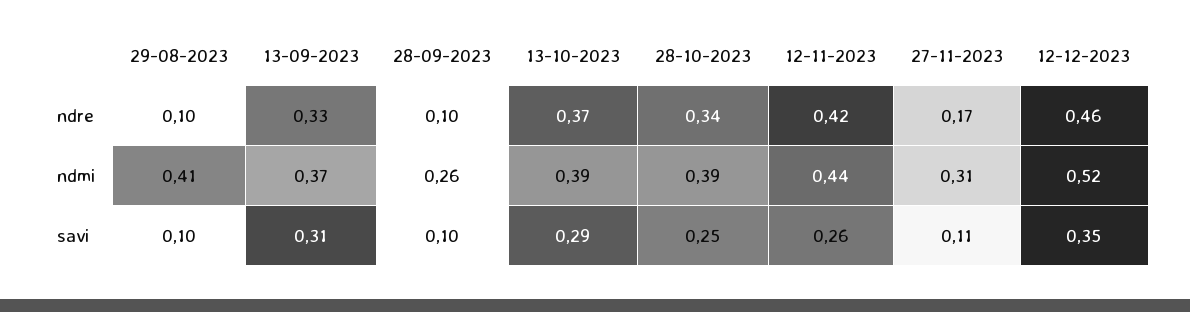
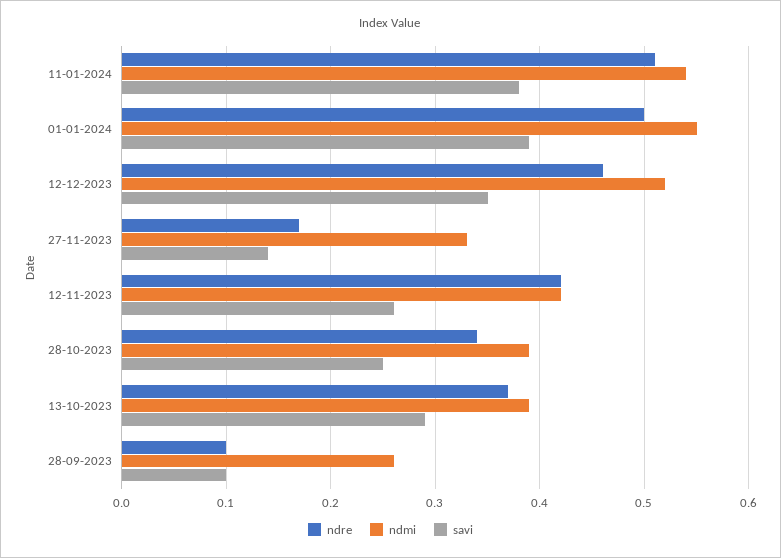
ndre, 29-08-2023: 0.1 -> none
ndre, 13-09-2023: 0.33 -> none
ndmi, 29-08-2023: 0.41 -> none
ndmi, 13-09-2023: 0.37 -> none
ndmi, 12-11-2023: 0.44 -> 0.42
ndmi, 27-11-2023: 0.31 -> 0.33
savi, 29-08-2023: 0.1 -> none
savi, 13-09-2023: 0.31 -> none
savi, 27-11-2023: 0.11 -> 0.14
ndre, 11-01-2024: none -> 0.51
ndmi, 11-01-2024: none -> 0.54
savi, 11-01-2024: none -> 0.38
ndre, 01-01-2024: none -> 0.5
ndmi, 01-01-2024: none -> 0.55
savi, 01-01-2024: none -> 0.39

